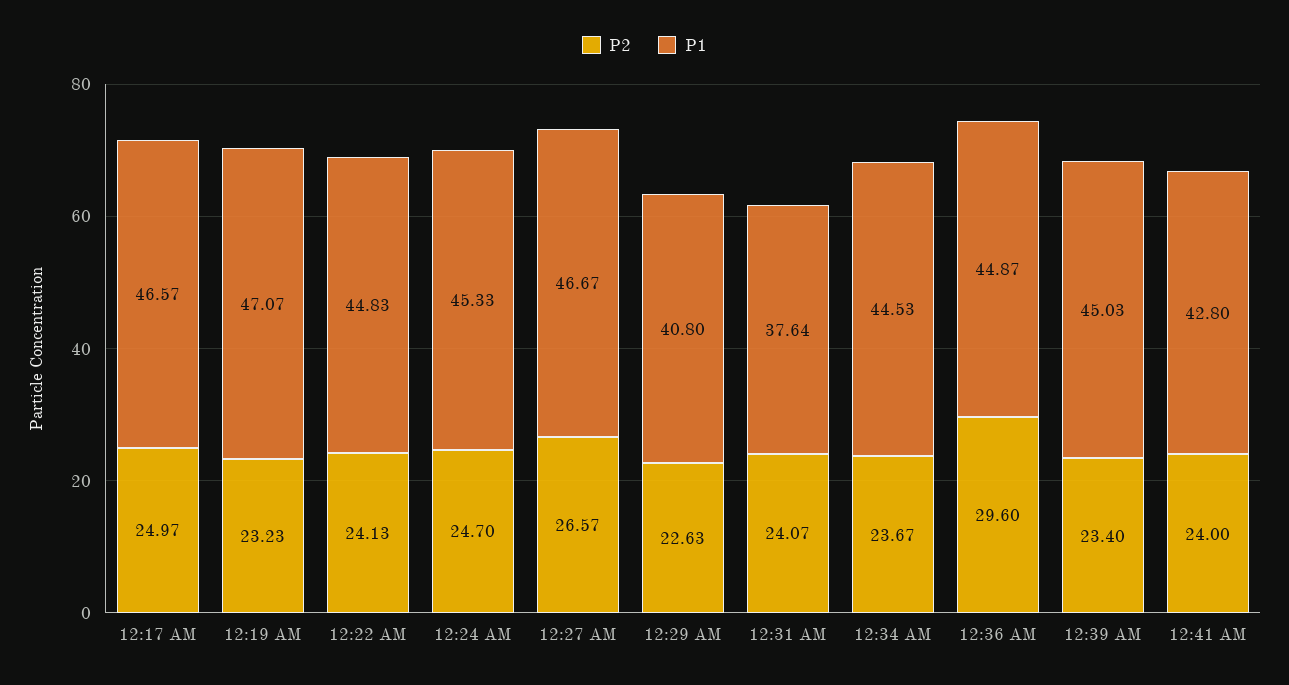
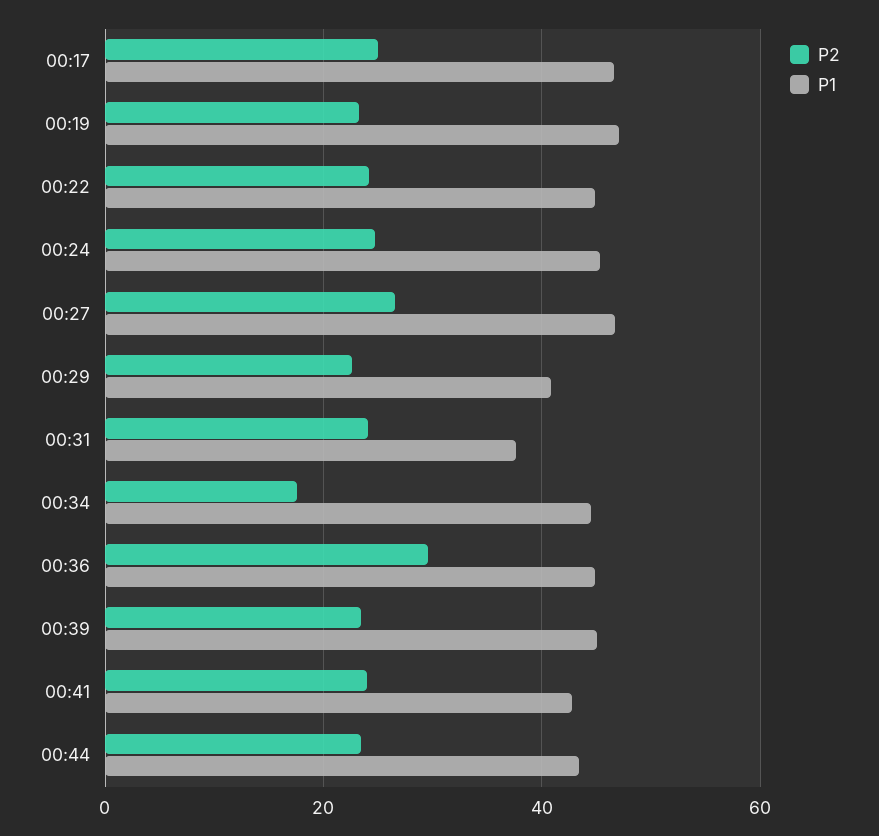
P2, 12:34 AM: 23.67 -> 18
P2, 00:44: none -> 24
P1, 00:44: none -> 44

